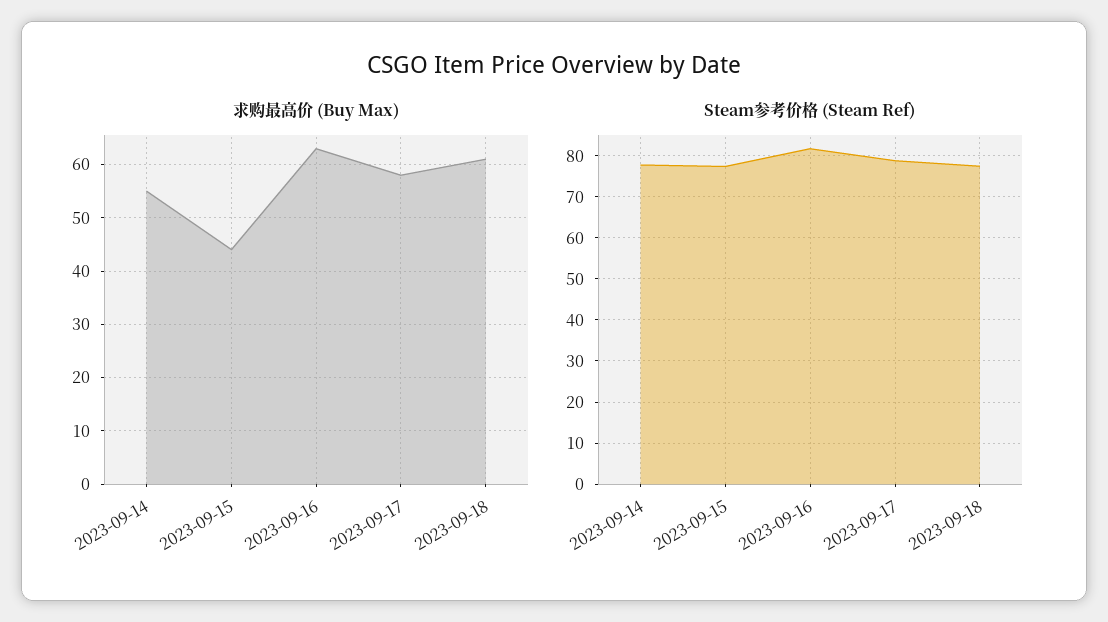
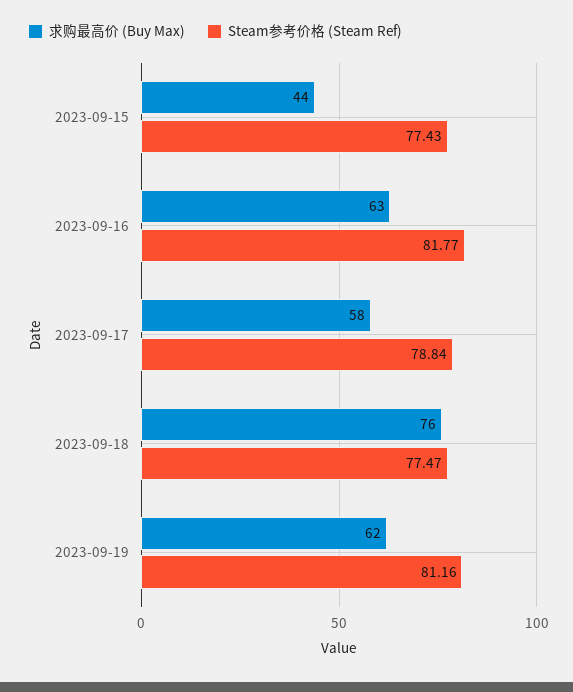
求购最高价 (Buy Max), 2023-09-14: 55 -> none
求购最高价 (Buy Max), 2023-09-18: 60 -> 76
Steam参考价格 (Steam Ref), 2023-09-14: 78 -> none
求购最高价 (Buy Max), 2023-09-19: none -> 62
Steam参考价格 (Steam Ref), 2023-09-19: none -> 81.16

